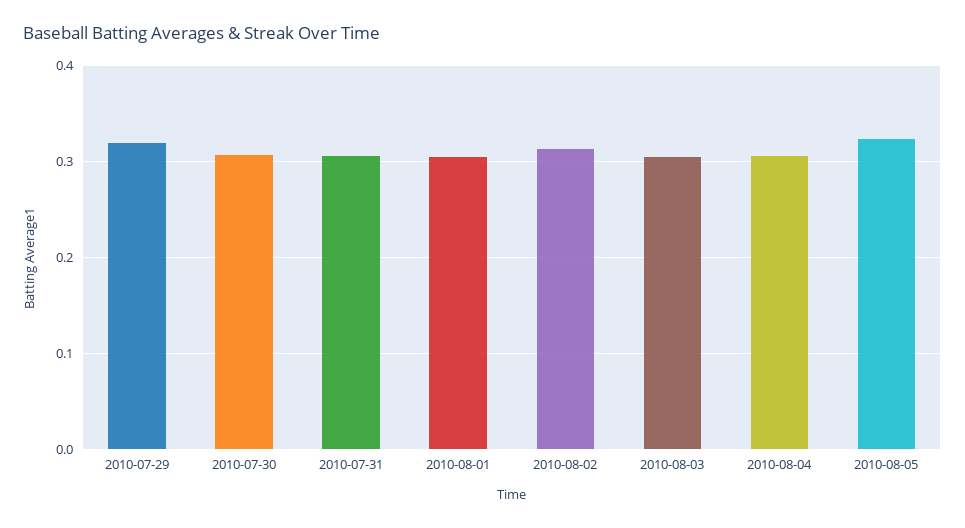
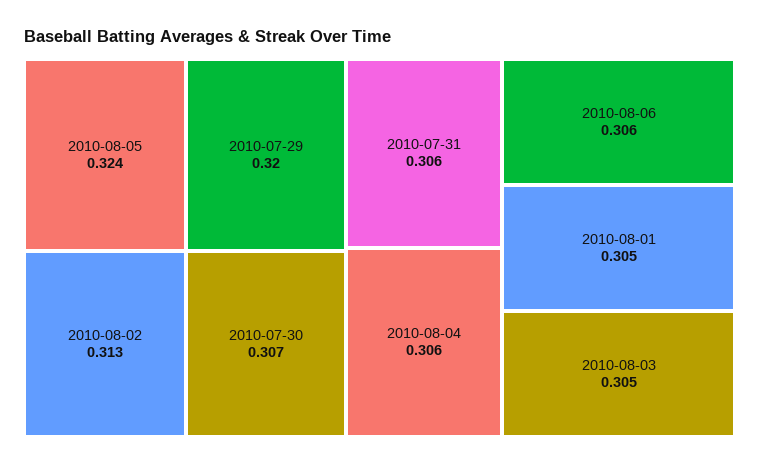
2010-08-06: none -> 0.306

